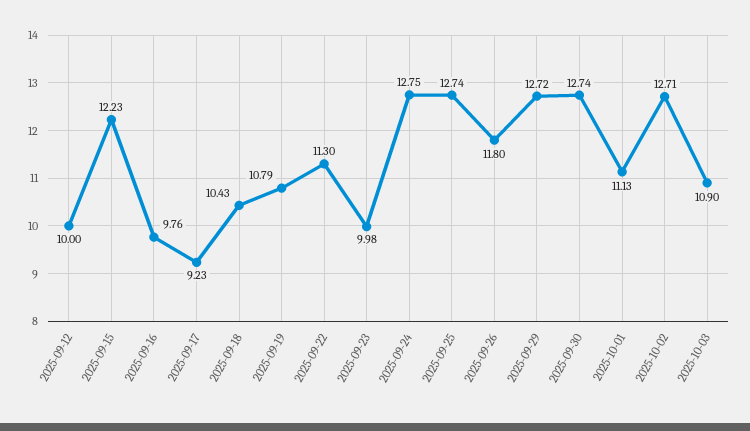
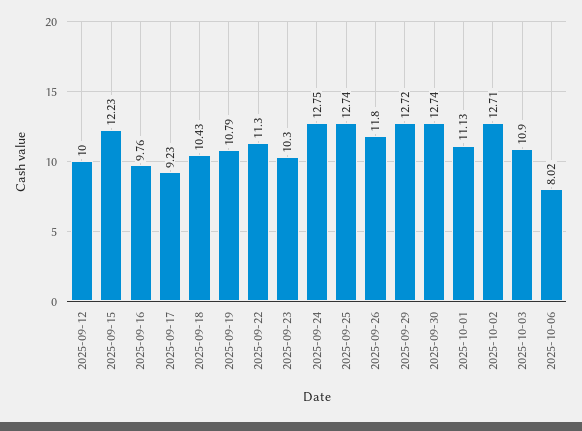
2025-09-23: 9.98 -> 10.3
2025-10-06: none -> 8.02

